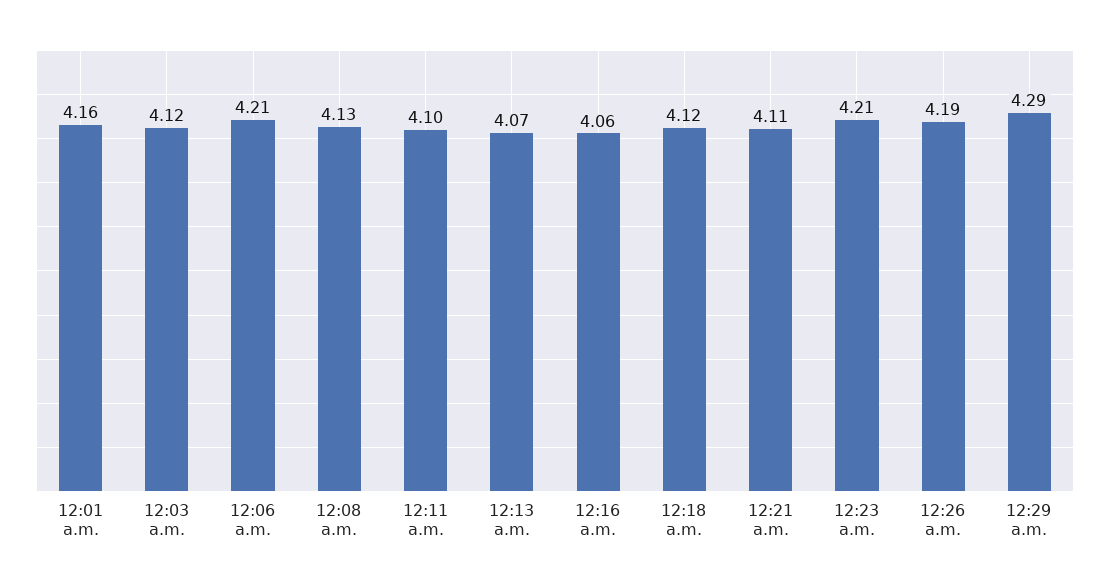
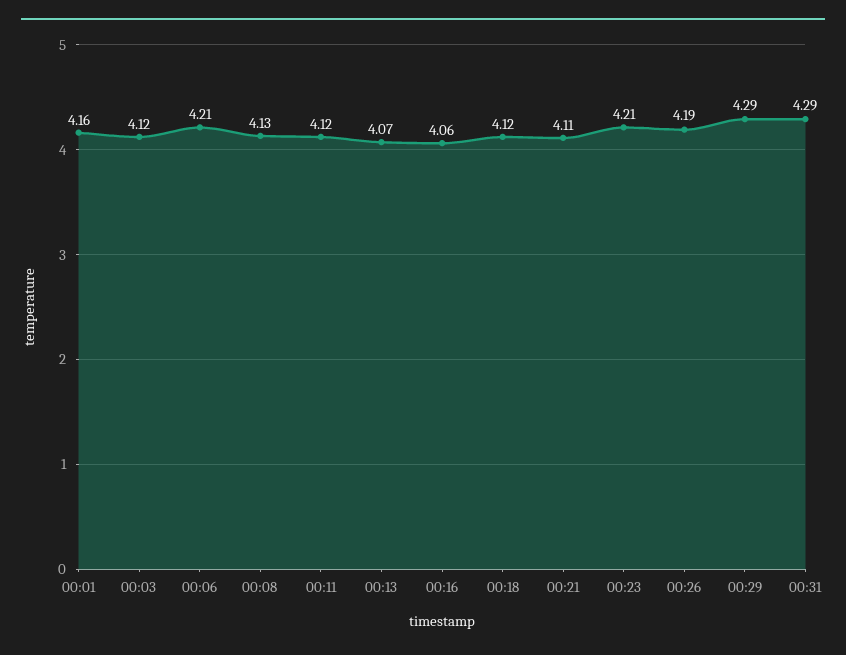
12:11 a.m.: 4.1 -> 4.12
00:31: none -> 4.29

